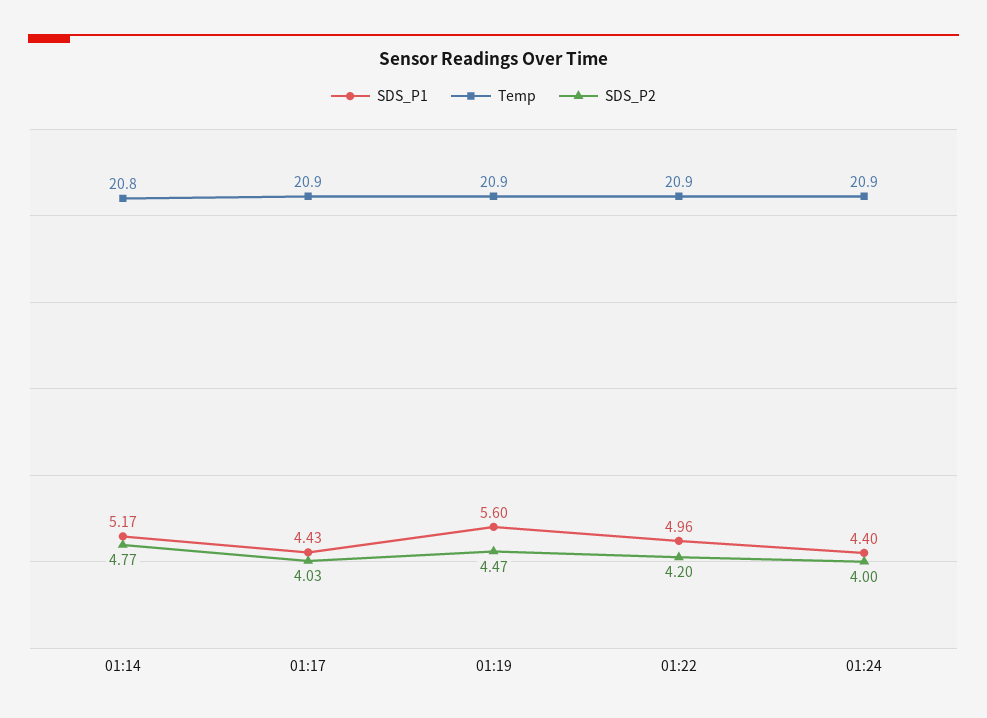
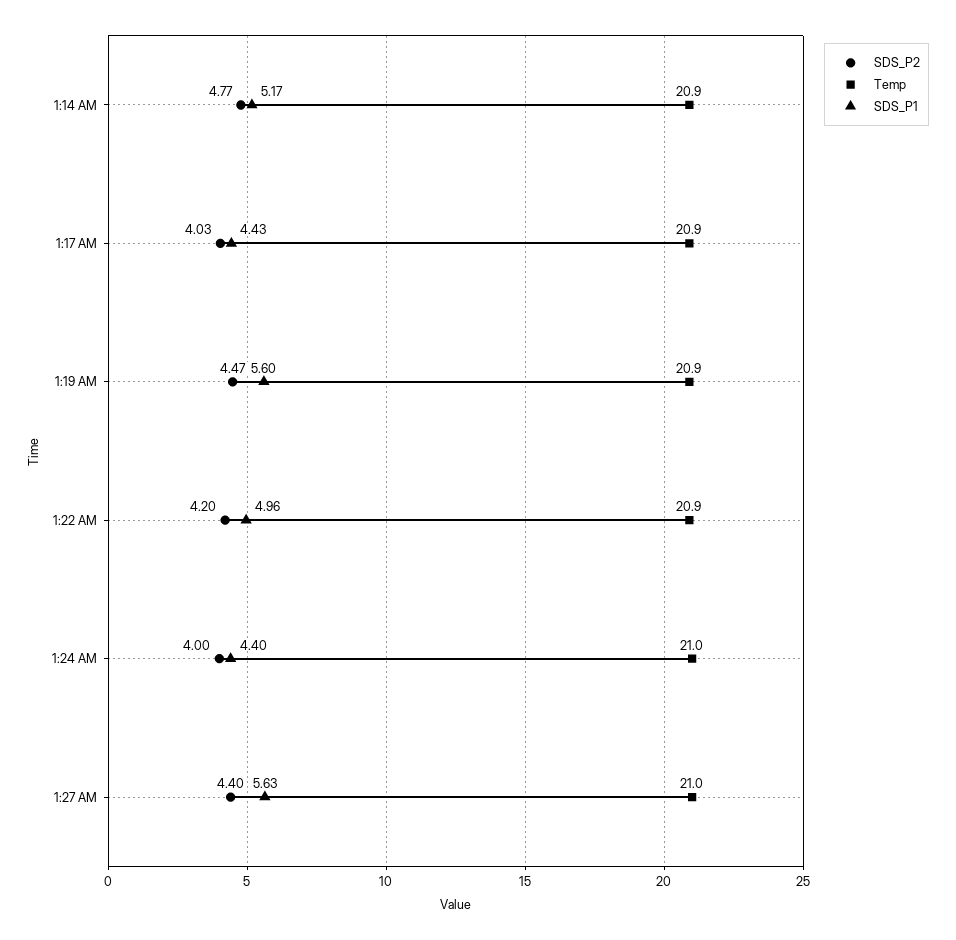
Temp, 01:14: 20.8 -> 20.9
Temp, 01:24: 20.9 -> 21
SDS_P2, 1:27 AM: none -> 4.4
Temp, 1:27 AM: none -> 21
SDS_P1, 1:27 AM: none -> 5.63

